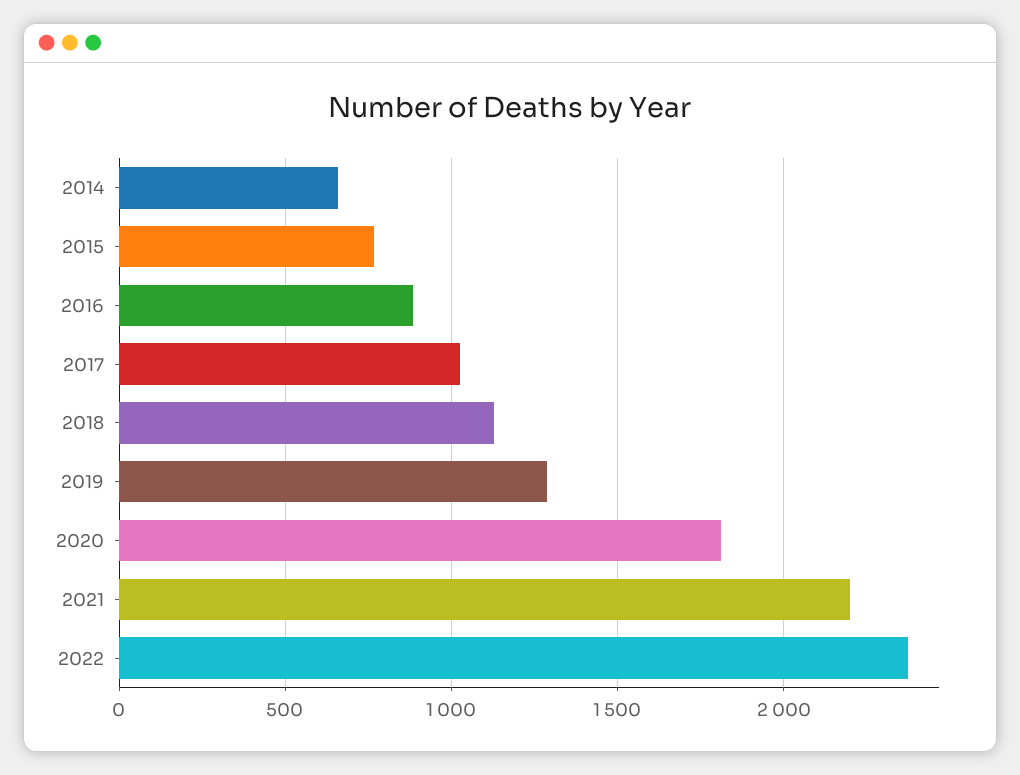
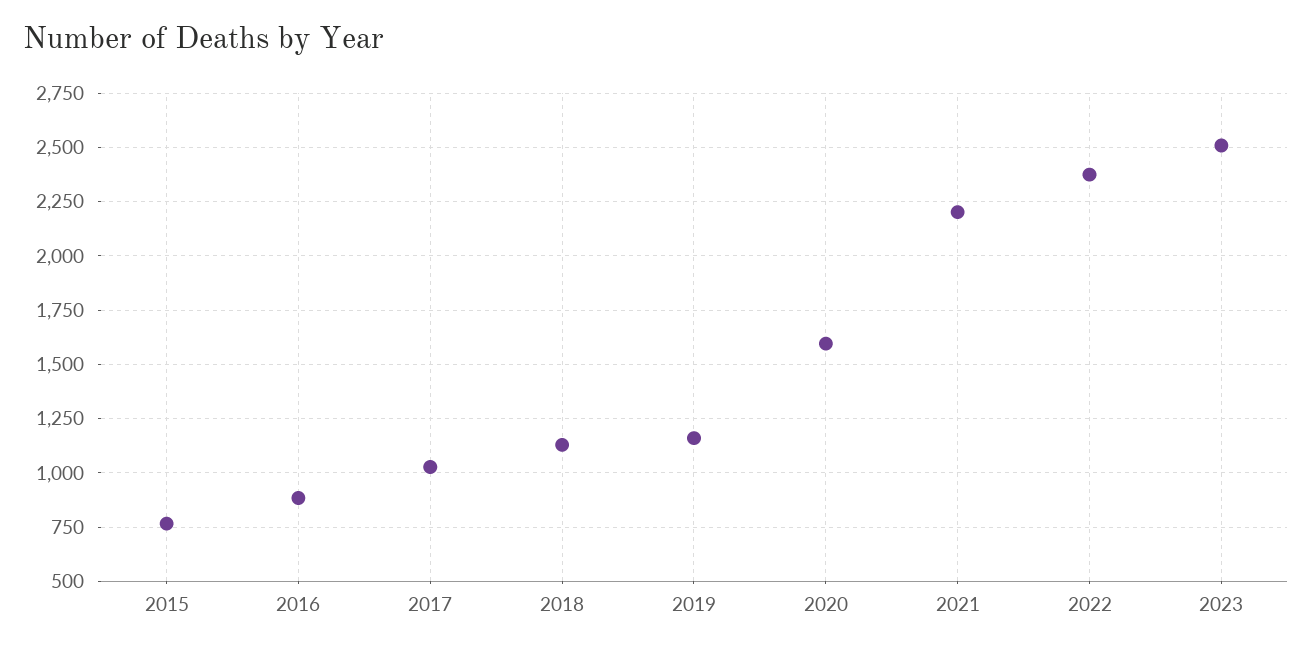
2014: 650 -> none
2019: 1300 -> 1150
2020: 1800 -> 1600
2023: none -> 2500

